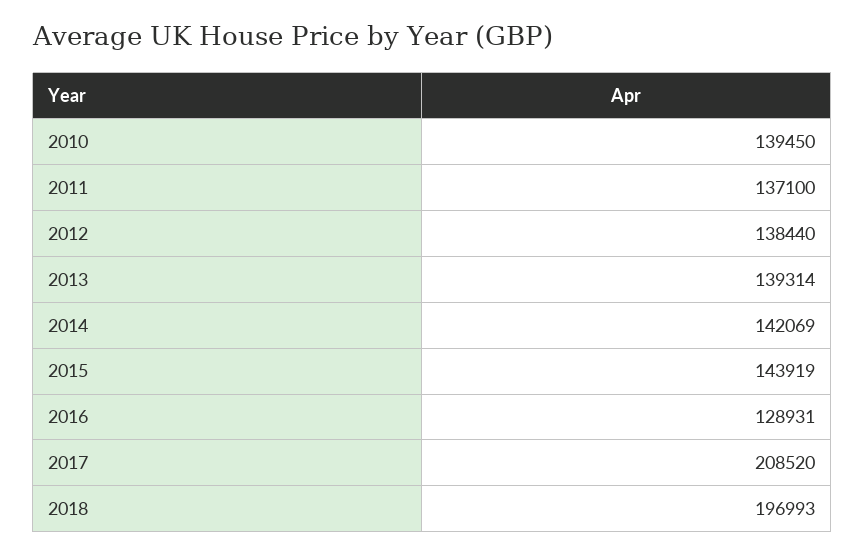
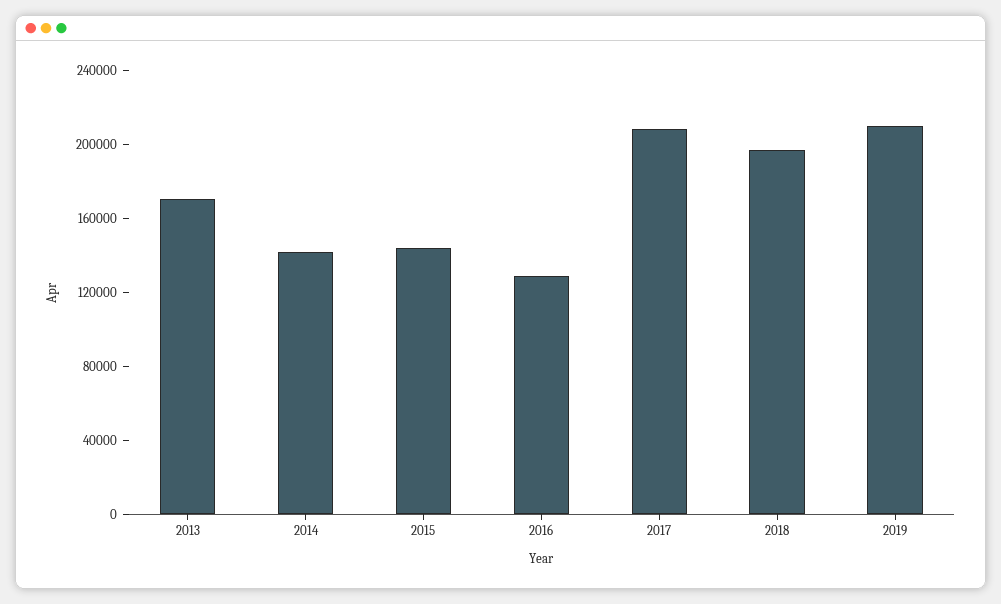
2010: 139450 -> none
2011: 137100 -> none
2012: 138440 -> none
2013: 139314 -> 170000
2019: none -> 210000

